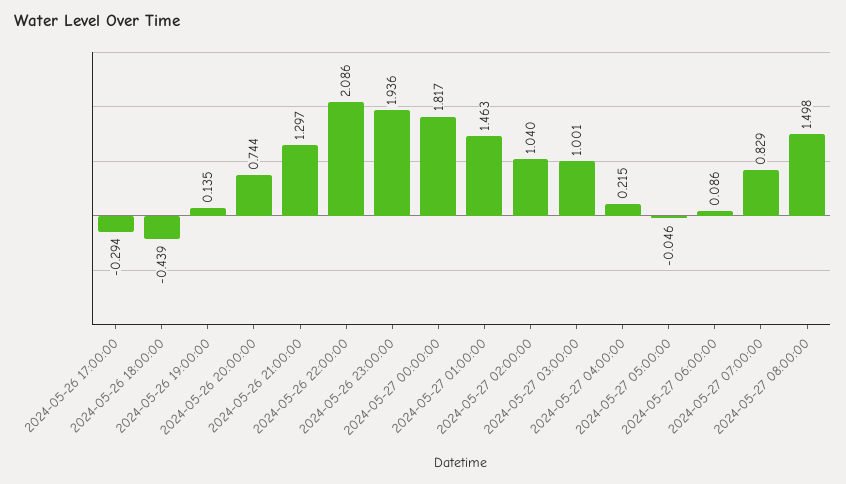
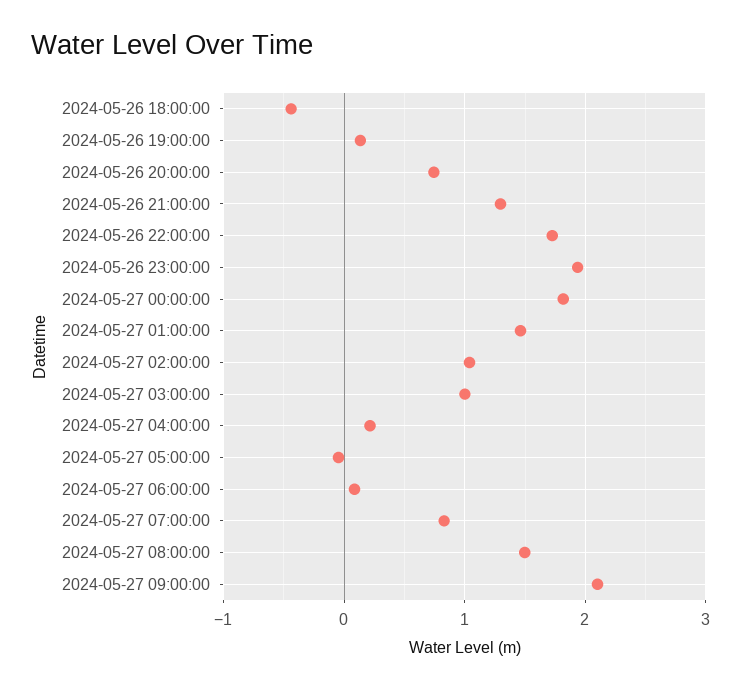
2024-05-26 17:00:00: -0.294 -> none
2024-05-26 22:00:00: 2.086 -> 1.7
2024-05-27 09:00:00: none -> 2.1

